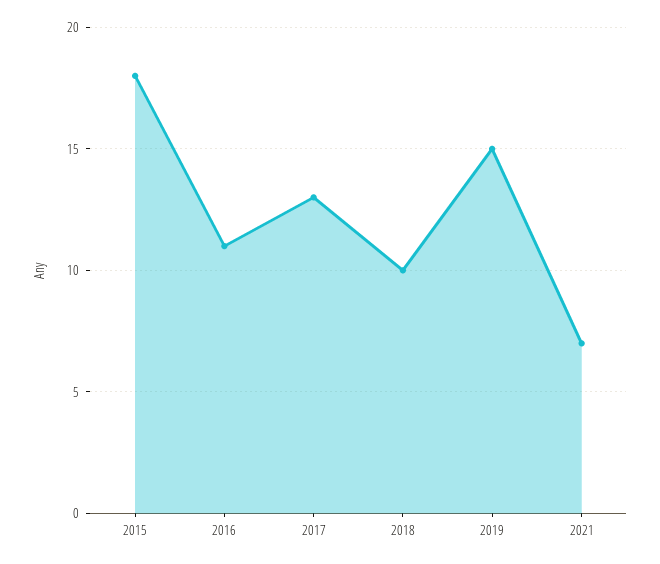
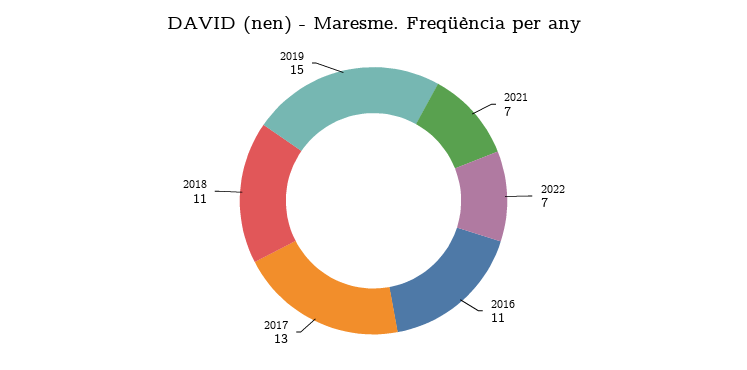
2015: 18 -> none
2018: 10 -> 11
2022: none -> 7

